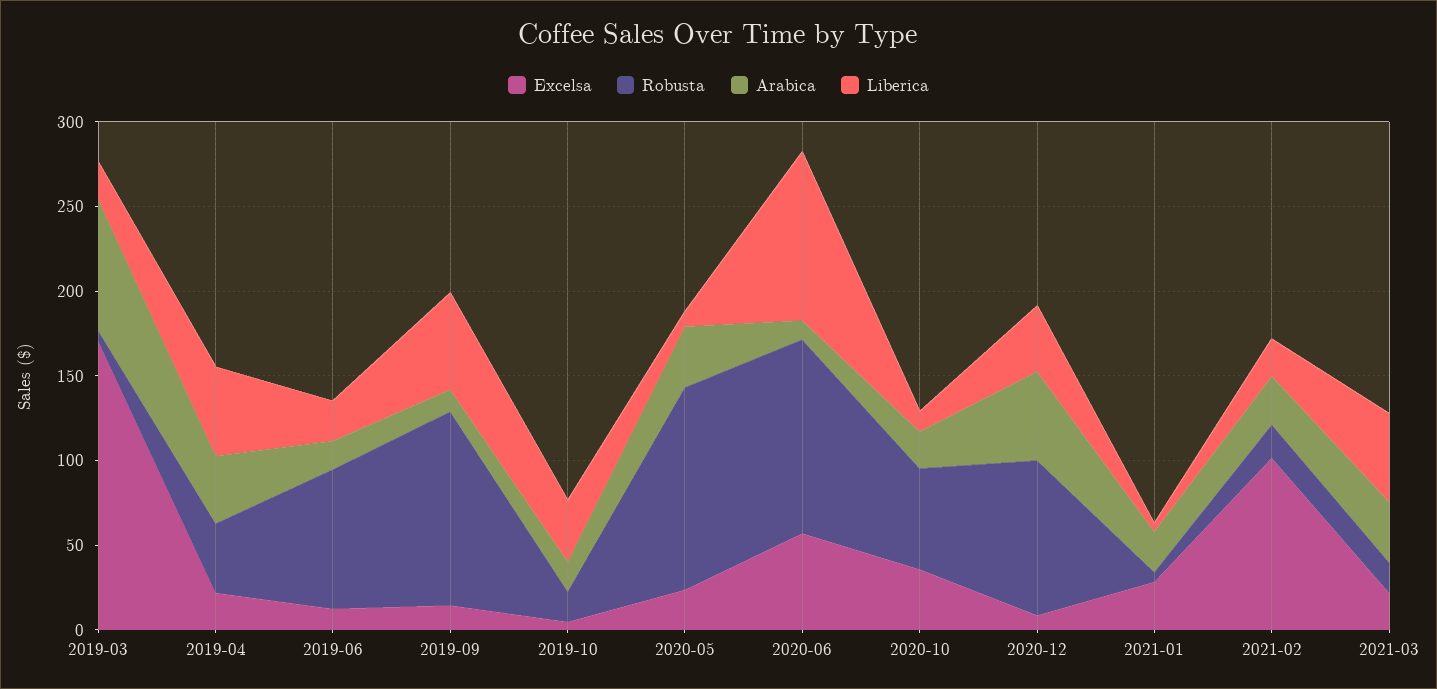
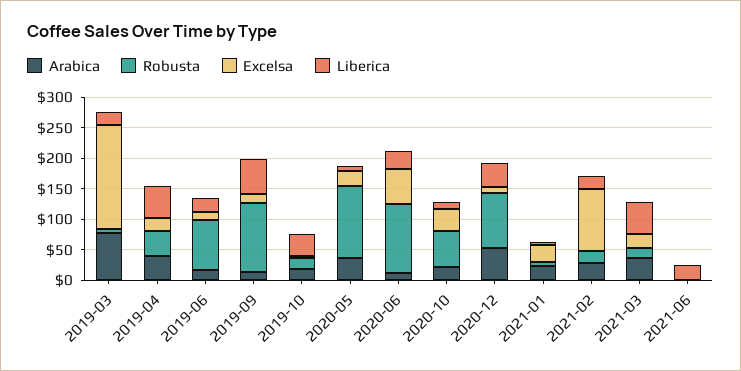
Liberica, 2020-06: 100 -> 25
Arabica, 2021-06: none -> 0
Robusta, 2021-06: none -> 0
Excelsa, 2021-06: none -> 0
Liberica, 2021-06: none -> 25

